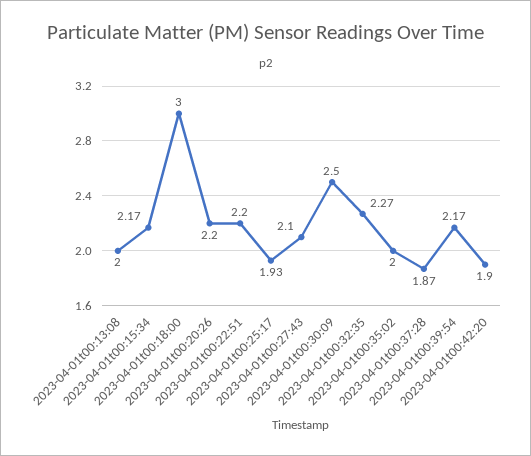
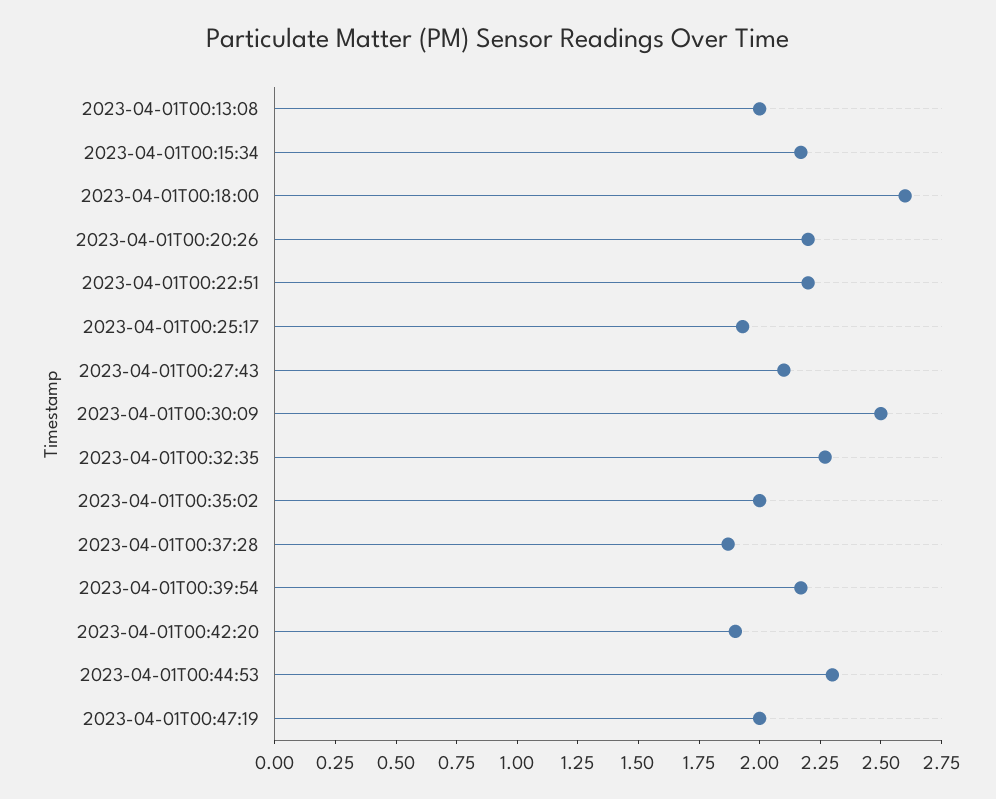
2023-04-01t00:18:00: 3 -> 2.6
2023-04-01T00:44:53: none -> 2.3
2023-04-01T00:47:19: none -> 2

